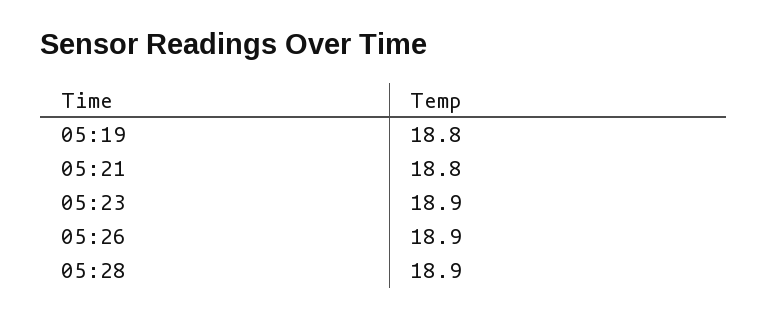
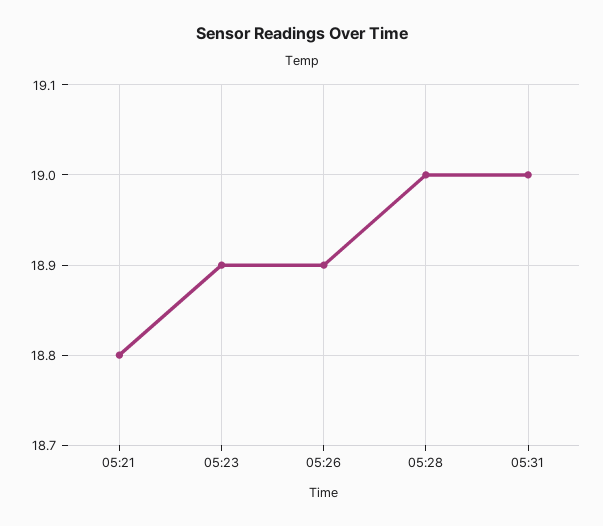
05:19: 18.8 -> none
05:28: 18.9 -> 19
05:31: none -> 19

